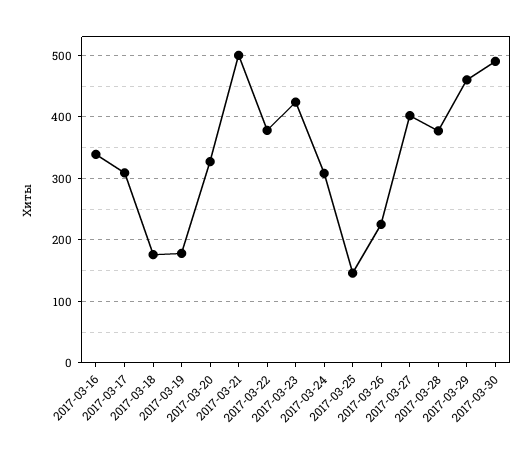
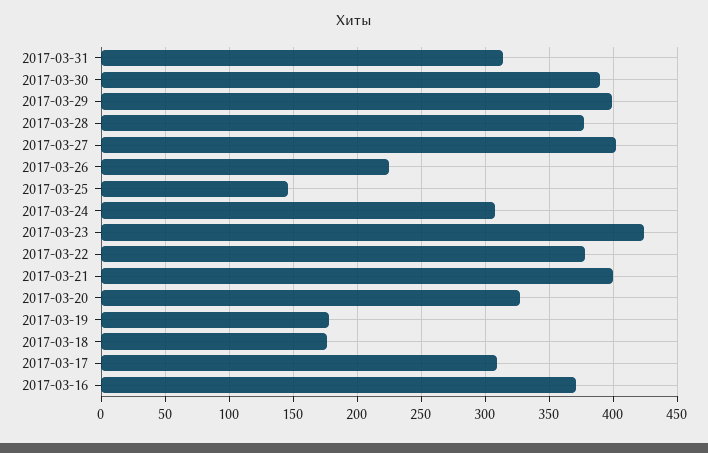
2017-03-16: 340 -> 370
2017-03-21: 500 -> 400
2017-03-29: 460 -> 400
2017-03-30: 490 -> 390
2017-03-31: none -> 315

